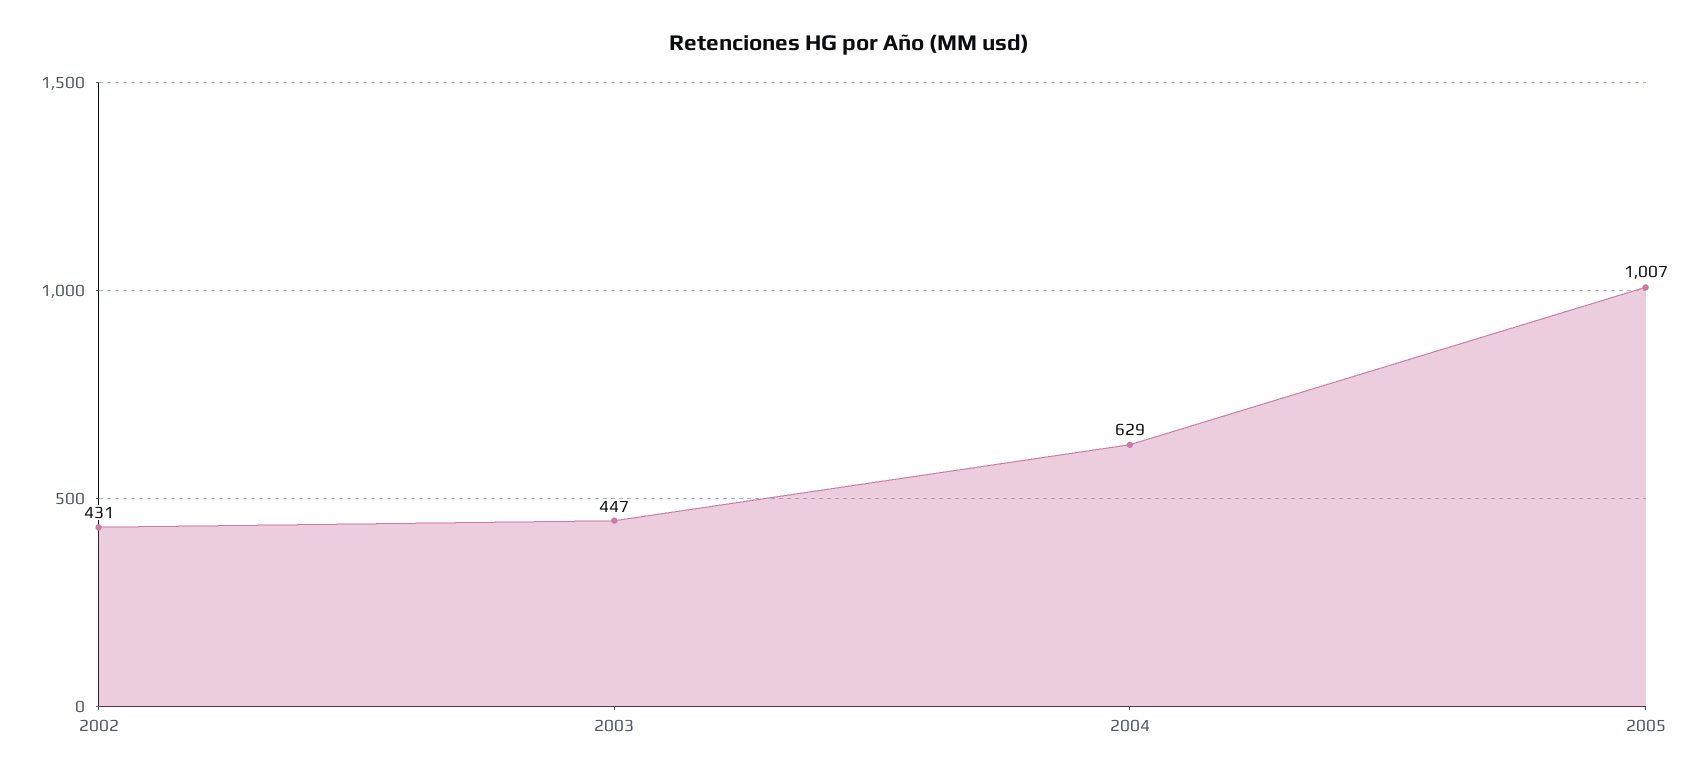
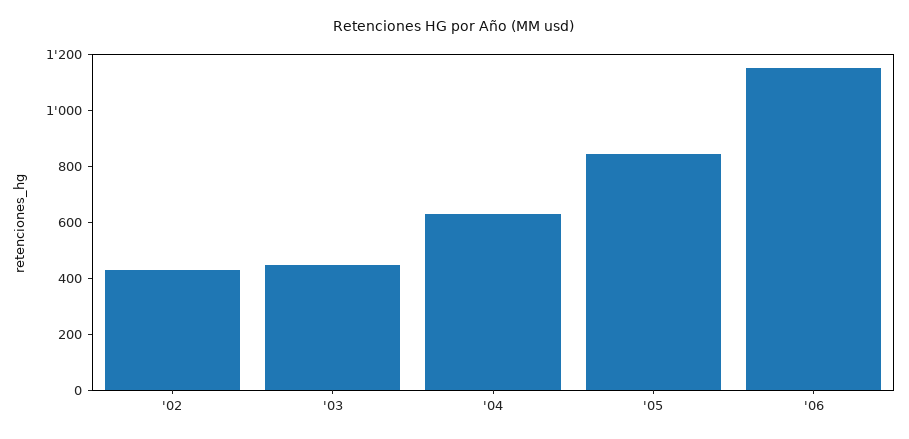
2005: 1007 -> 850
'06: none -> 1150

